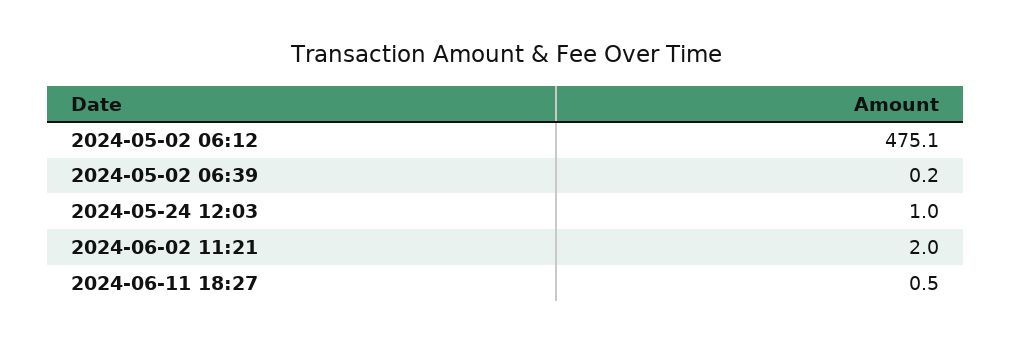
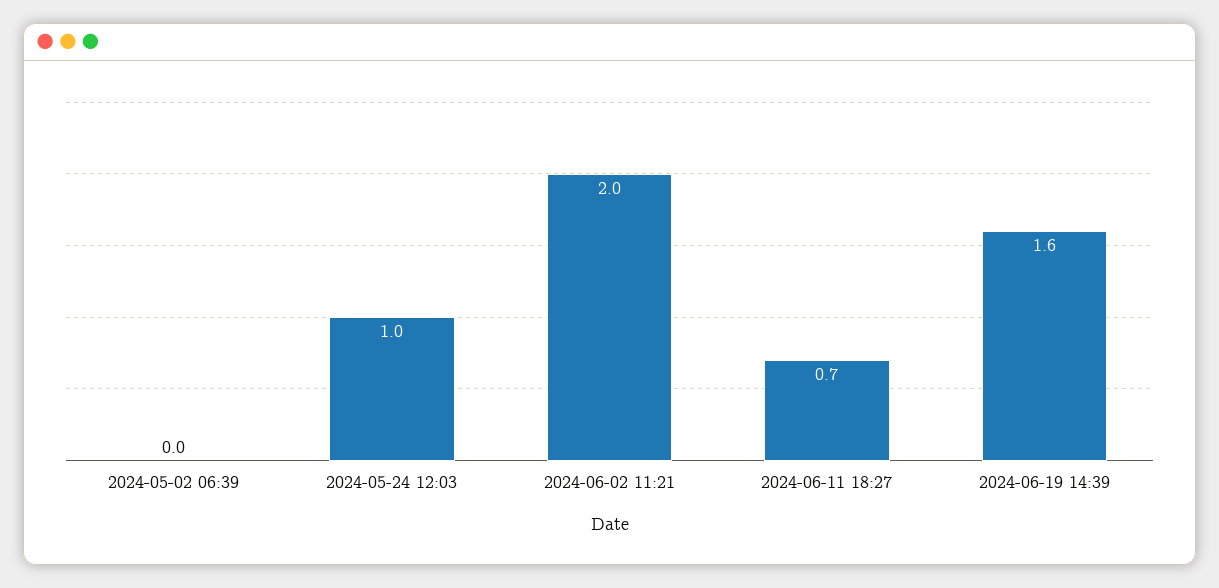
2024-05-02 06:12: 475.1 -> none
2024-05-02 06:39: 0.2 -> 0
2024-06-11 18:27: 0.5 -> 0.7
2024-06-19 14:39: none -> 1.6

